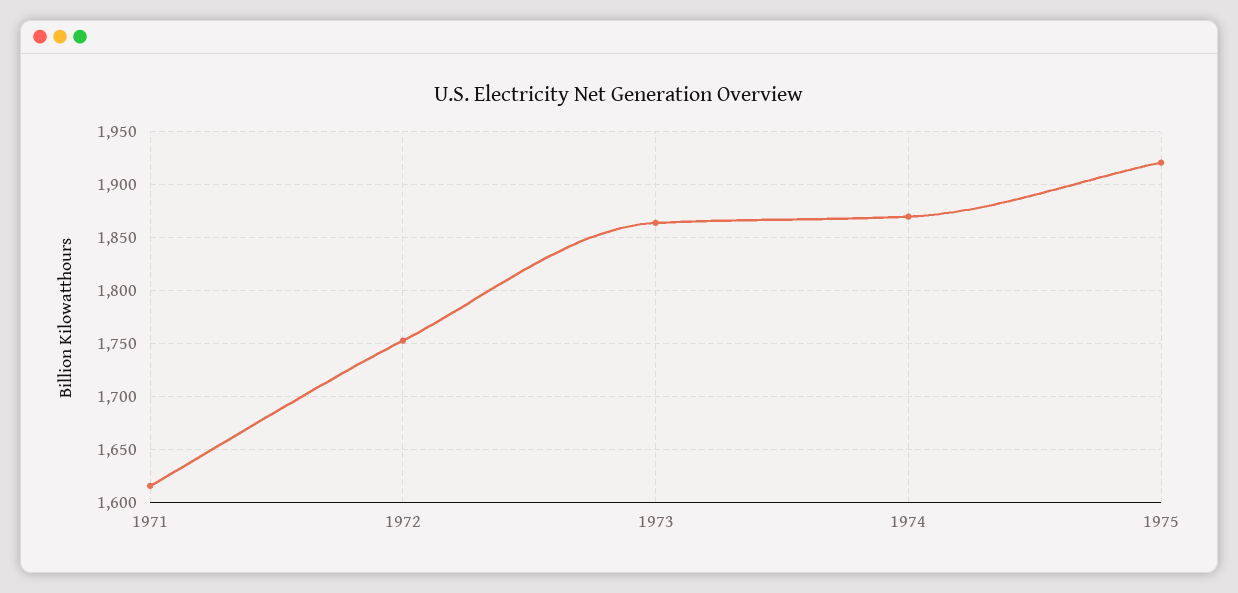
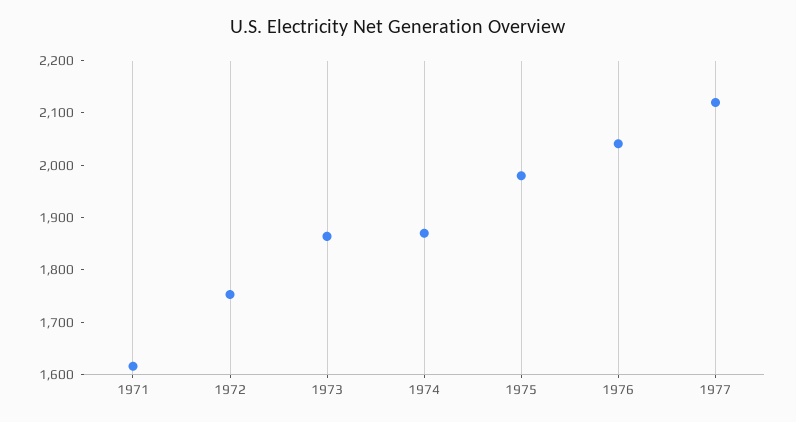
1975: 1920 -> 1980
1976: none -> 2040
1977: none -> 2120

